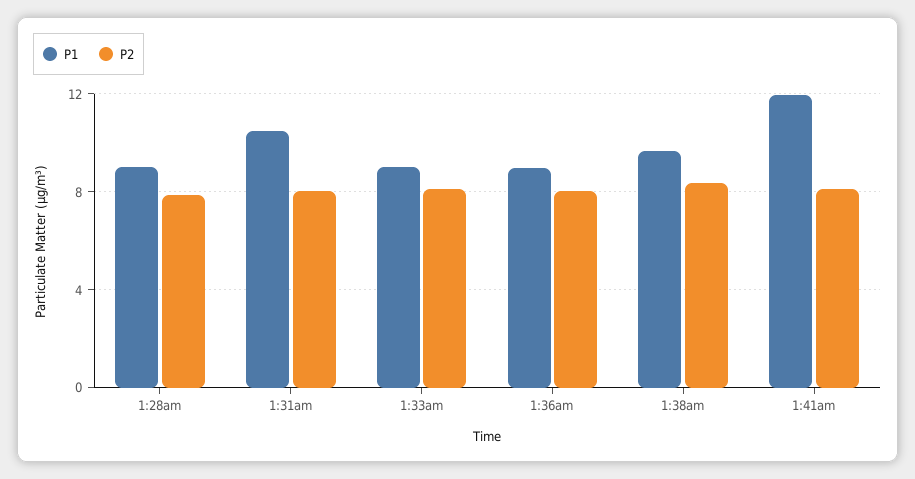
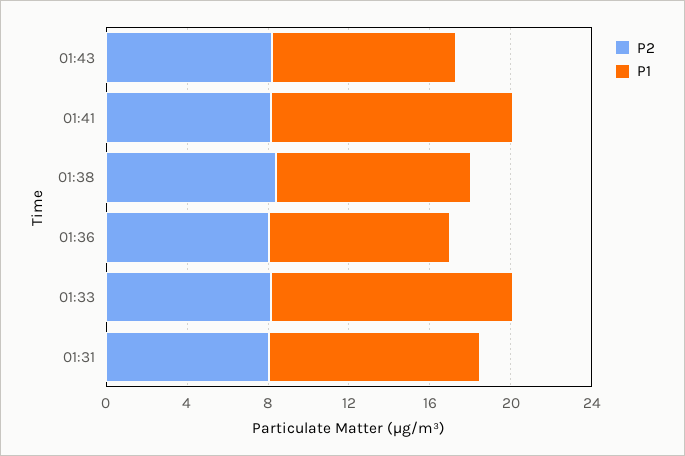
P1, 1:28am: 9 -> none
P2, 1:28am: 8 -> none
P1, 1:33am: 9 -> 12
P2, 01:43: none -> 8
P1, 01:43: none -> 9

